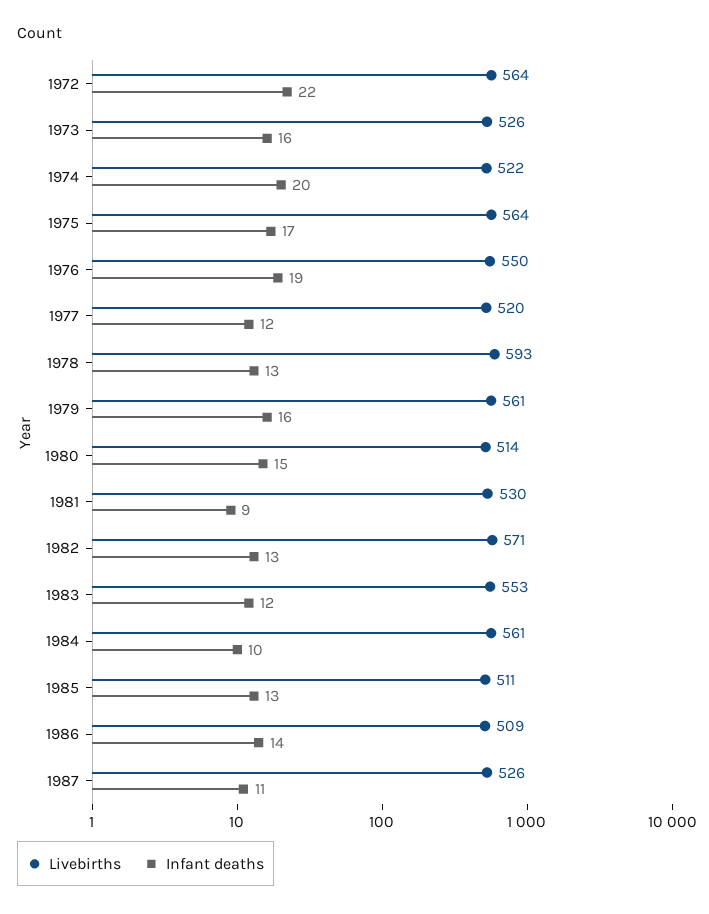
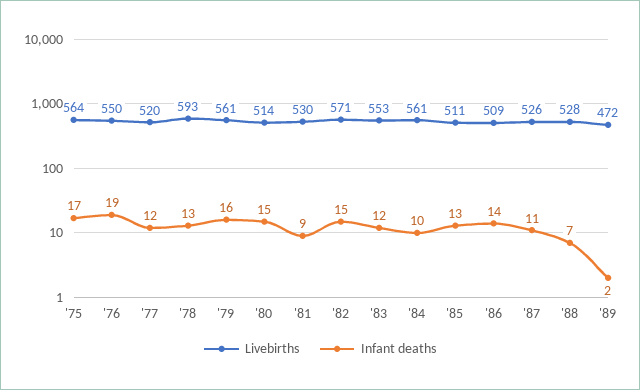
Livebirths, 1972: 564 -> none
Infant deaths, 1972: 22 -> none
Livebirths, 1973: 526 -> none
Infant deaths, 1973: 16 -> none
Livebirths, 1974: 522 -> none
Infant deaths, 1974: 20 -> none
Infant deaths, 1982: 13 -> 15
Livebirths, '88: none -> 528
Infant deaths, '88: none -> 7
Livebirths, '89: none -> 472
Infant deaths, '89: none -> 2

